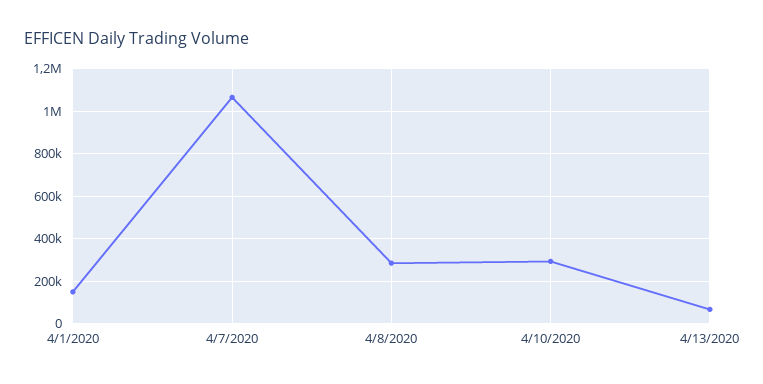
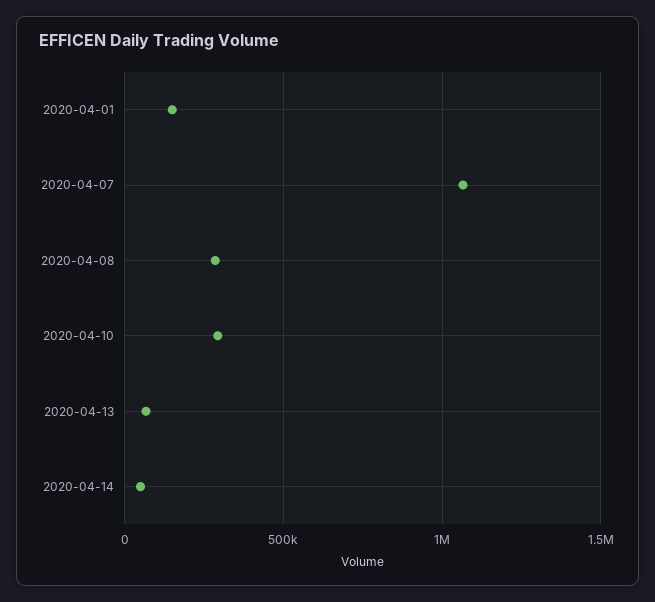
2020-04-14: none -> 50000

